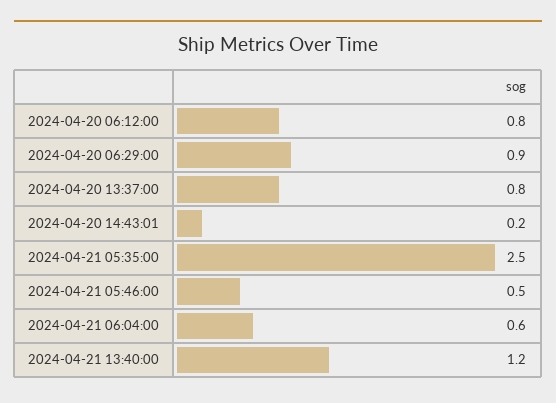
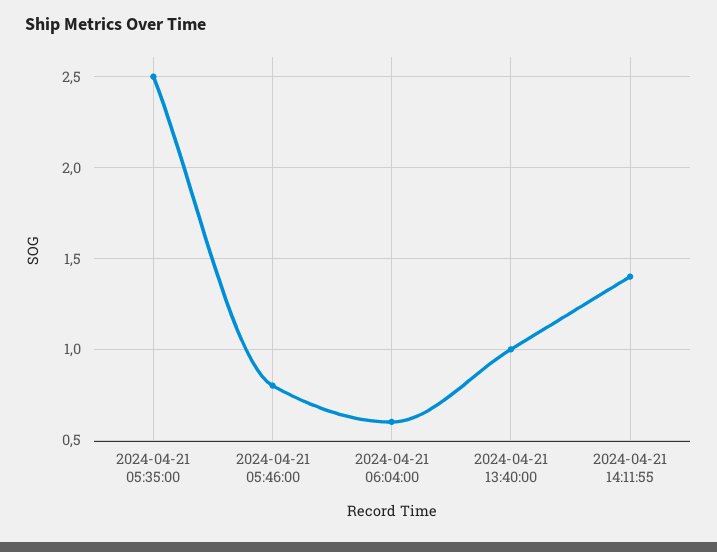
2024-04-20 06:12:00: 0.8 -> none
2024-04-20 06:29:00: 0.9 -> none
2024-04-20 13:37:00: 0.8 -> none
2024-04-20 14:43:01: 0.2 -> none
2024-04-21 05:46:00: 0.5 -> 0.8
2024-04-21 13:40:00: 1.2 -> 1
2024-04-21 14:11:55: none -> 1.4

